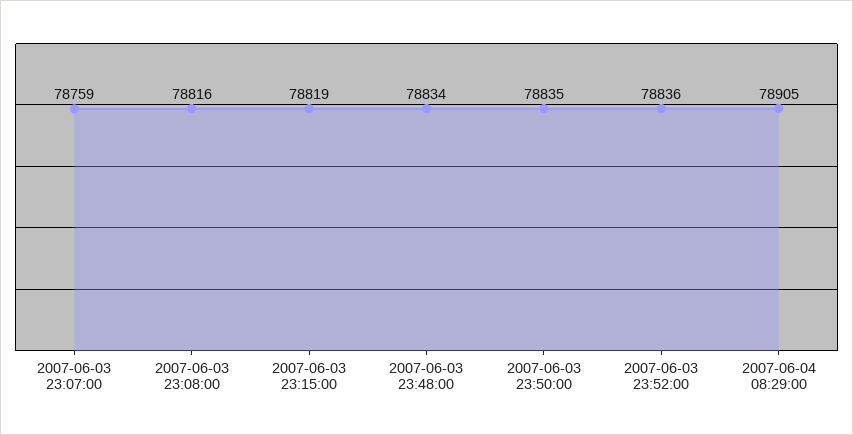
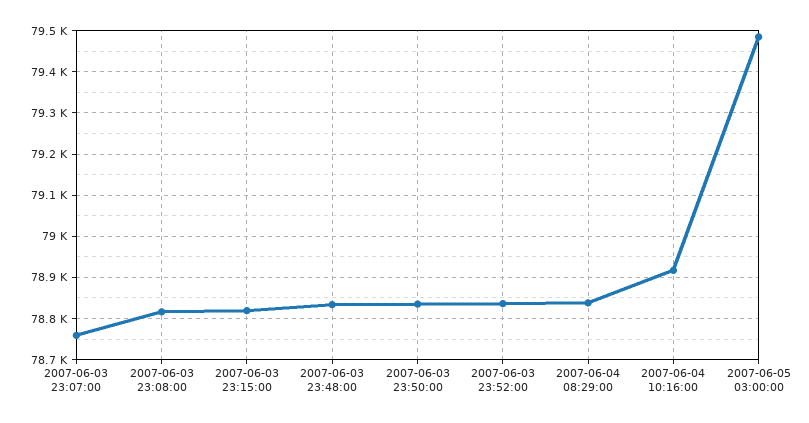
2007-06-04 08:29:00: 78905 -> 78840
2007-06-04 10:16:00: none -> 78920
2007-06-05 03:00:00: none -> 79480

